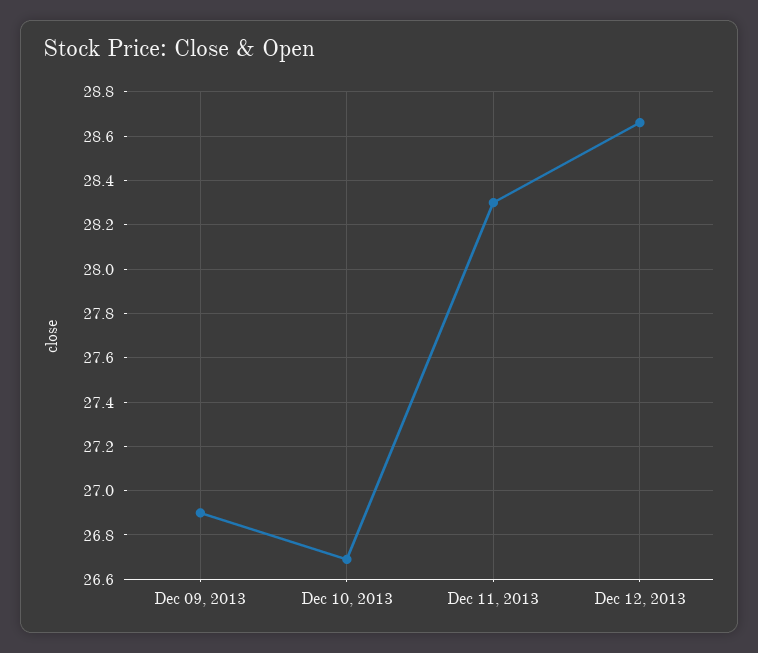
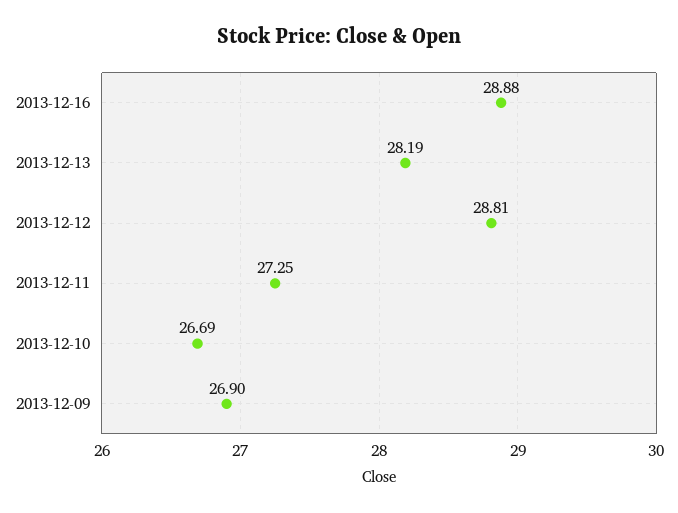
Dec 11, 2013: 28.3 -> 27.25
Dec 12, 2013: 28.65 -> 28.81
2013-12-16: none -> 28.88
2013-12-13: none -> 28.19

